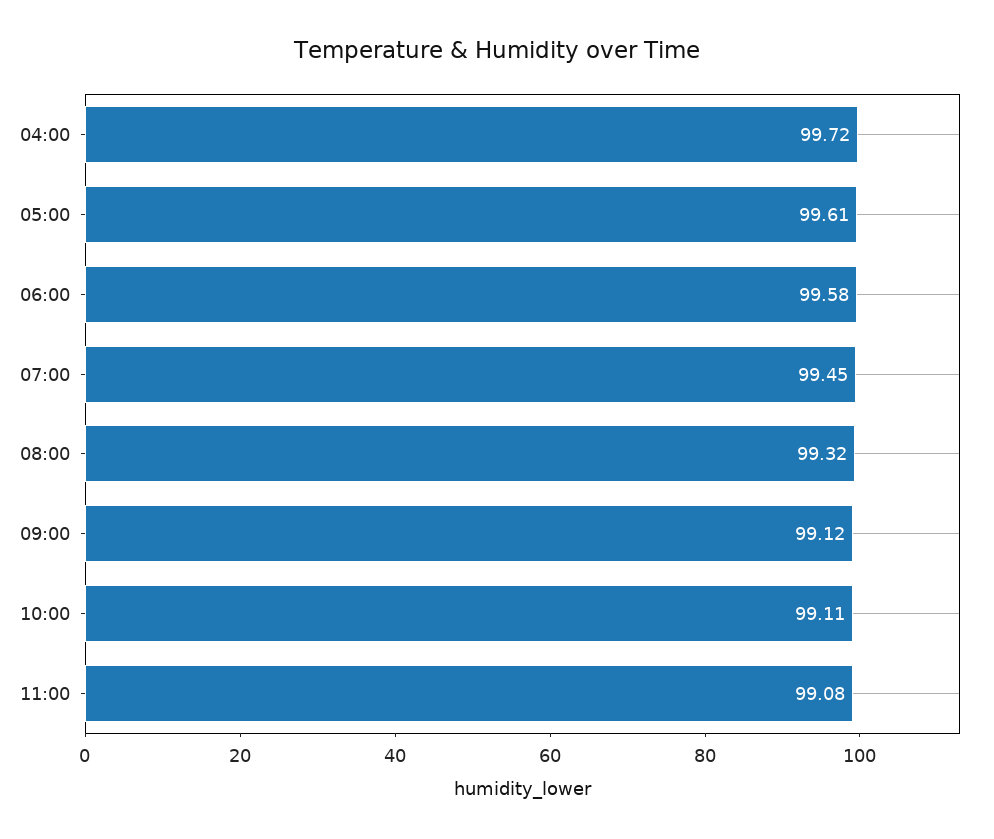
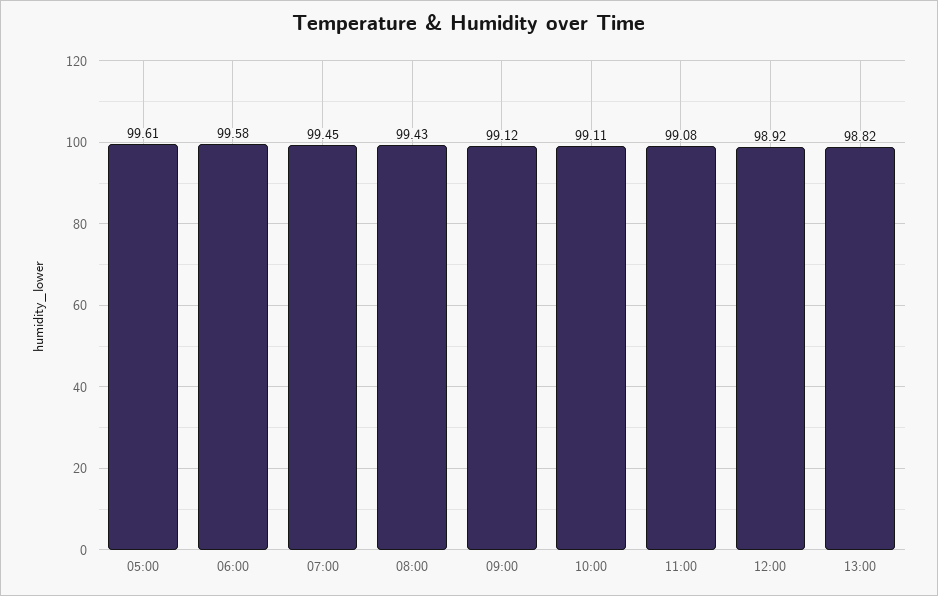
04:00: 99.72 -> none
08:00: 99.32 -> 99.43
12:00: none -> 98.92
13:00: none -> 98.82

